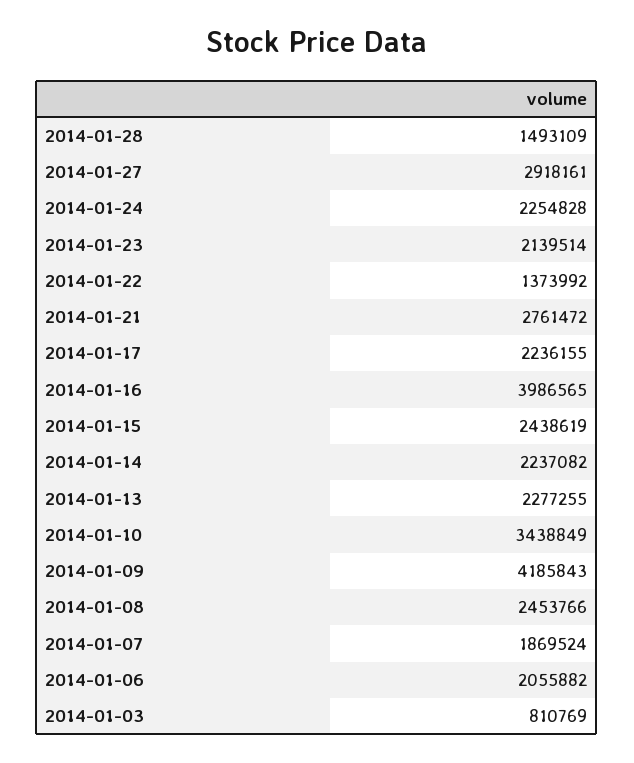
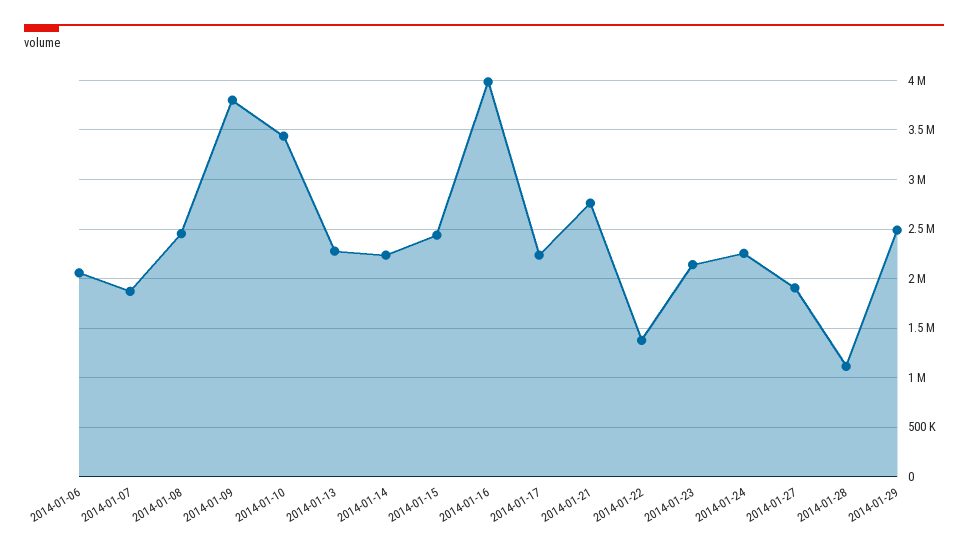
2014-01-28: 1493109 -> 1100000
2014-01-27: 2918161 -> 1900000
2014-01-09: 4185843 -> 3800000
2014-01-03: 810769 -> none
2014-01-29: none -> 2500000

